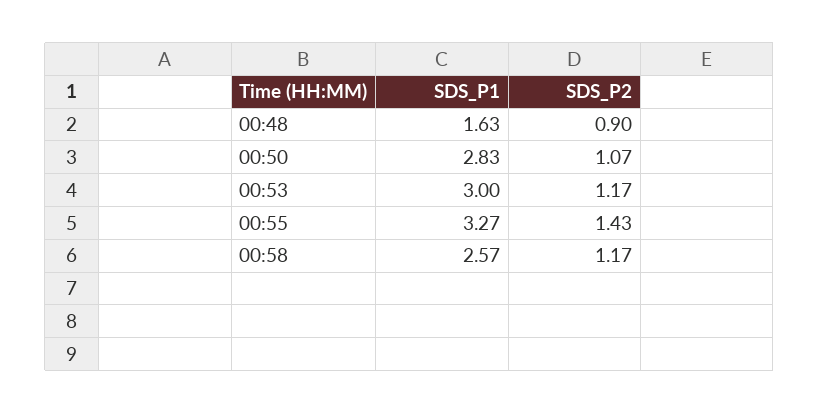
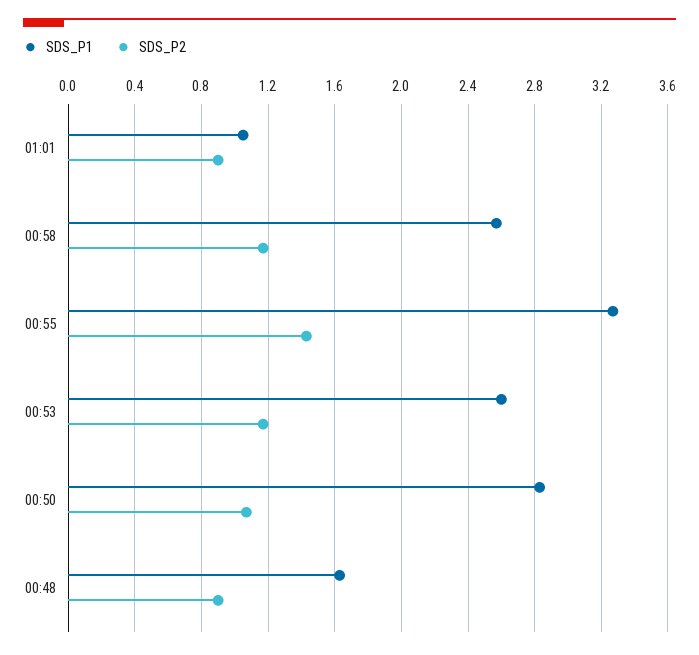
SDS_P1, 00:53: 3 -> 2.6
SDS_P1, 01:01: none -> 1.05
SDS_P2, 01:01: none -> 0.9

